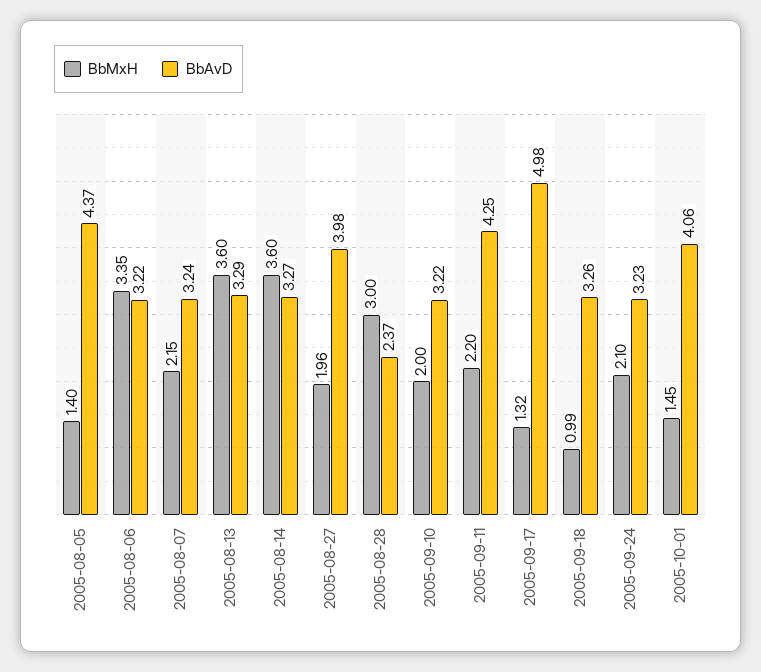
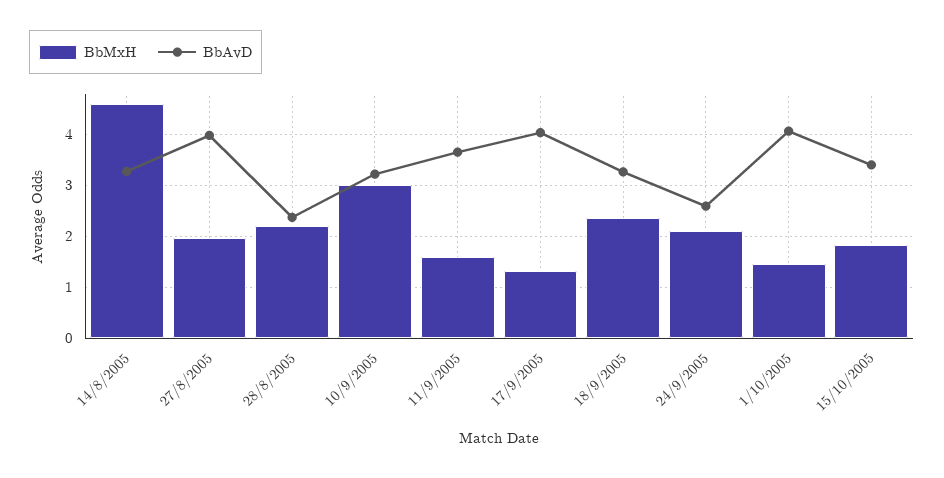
BbMxH, 2005-08-05: 1.4 -> none
BbAvD, 2005-08-05: 4.37 -> none
BbMxH, 2005-08-06: 3.35 -> none
BbAvD, 2005-08-06: 3.22 -> none
BbMxH, 2005-08-07: 2.15 -> none
BbAvD, 2005-08-07: 3.24 -> none
BbMxH, 2005-08-13: 3.6 -> none
BbAvD, 2005-08-13: 3.29 -> none
BbMxH, 2005-08-14: 3.6 -> 4.6
BbMxH, 2005-08-28: 3 -> 2.2
BbMxH, 2005-09-10: 2 -> 3
BbMxH, 2005-09-11: 2.2 -> 1.6
BbAvD, 2005-09-11: 4.25 -> 3.6
BbAvD, 2005-09-17: 4.98 -> 4
BbMxH, 2005-09-18: 0.99 -> 2.4
BbAvD, 2005-09-24: 3.23 -> 2.6
BbMxH, 15/10/2005: none -> 1.8
BbAvD, 15/10/2005: none -> 3.4

